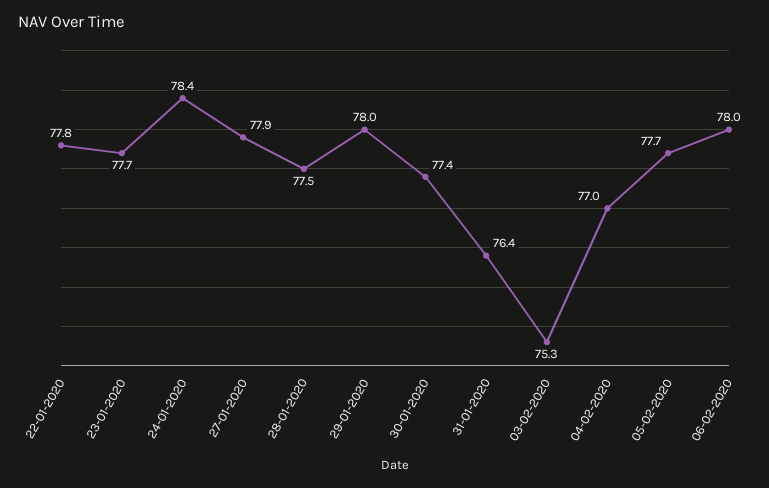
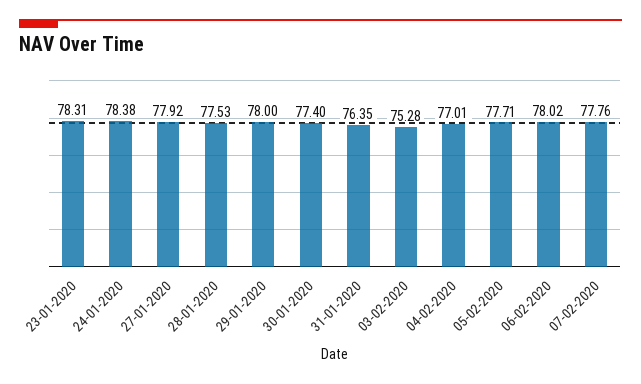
22-01-2020: 77.8 -> none
23-01-2020: 77.7 -> 78.31
07-02-2020: none -> 77.76

